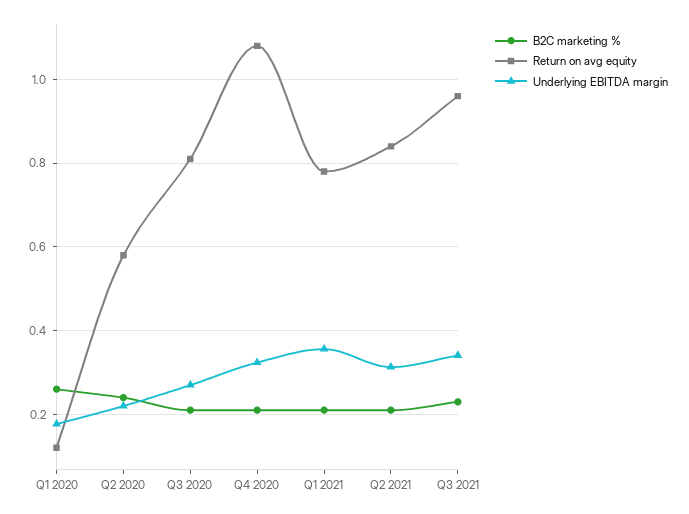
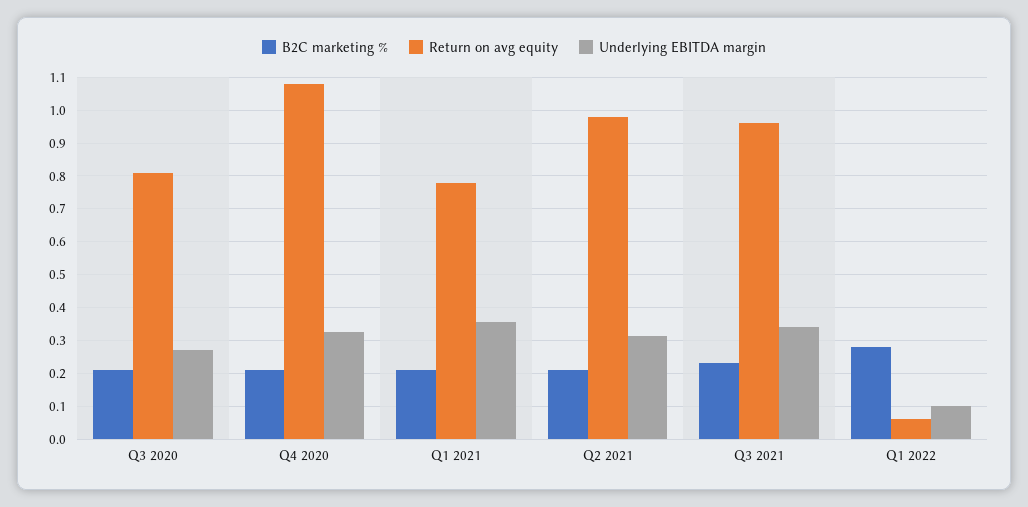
B2C marketing %, Q1 2020: 0.26 -> none
Return on avg equity, Q1 2020: 0.12 -> none
Underlying EBITDA margin, Q1 2020: 0.18 -> none
B2C marketing %, Q2 2020: 0.24 -> none
Return on avg equity, Q2 2020: 0.58 -> none
Underlying EBITDA margin, Q2 2020: 0.22 -> none
Return on avg equity, Q2 2021: 0.84 -> 0.98
B2C marketing %, Q1 2022: none -> 0.28
Return on avg equity, Q1 2022: none -> 0.06
Underlying EBITDA margin, Q1 2022: none -> 0.1

